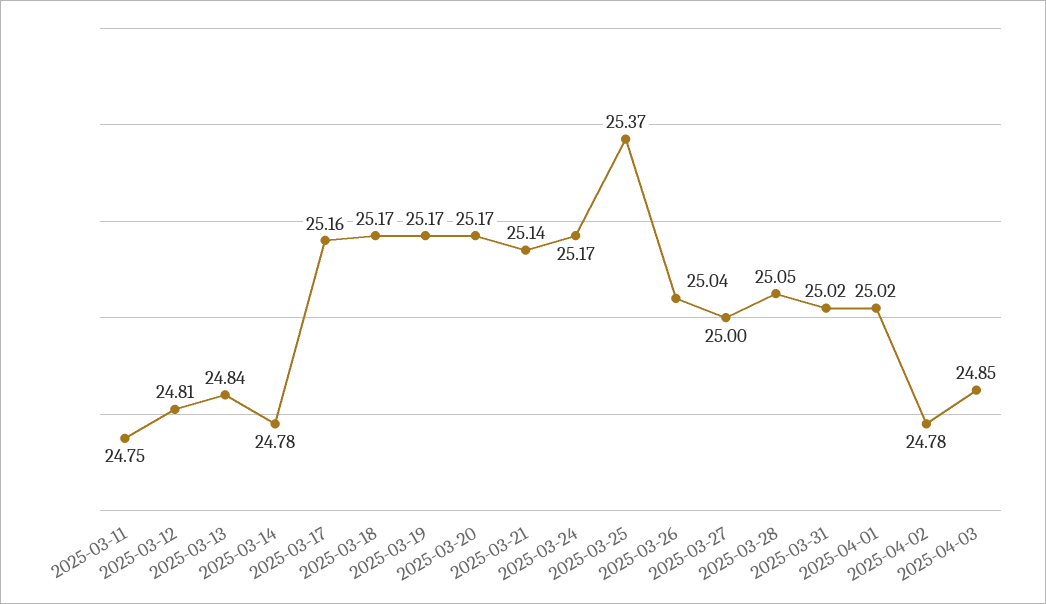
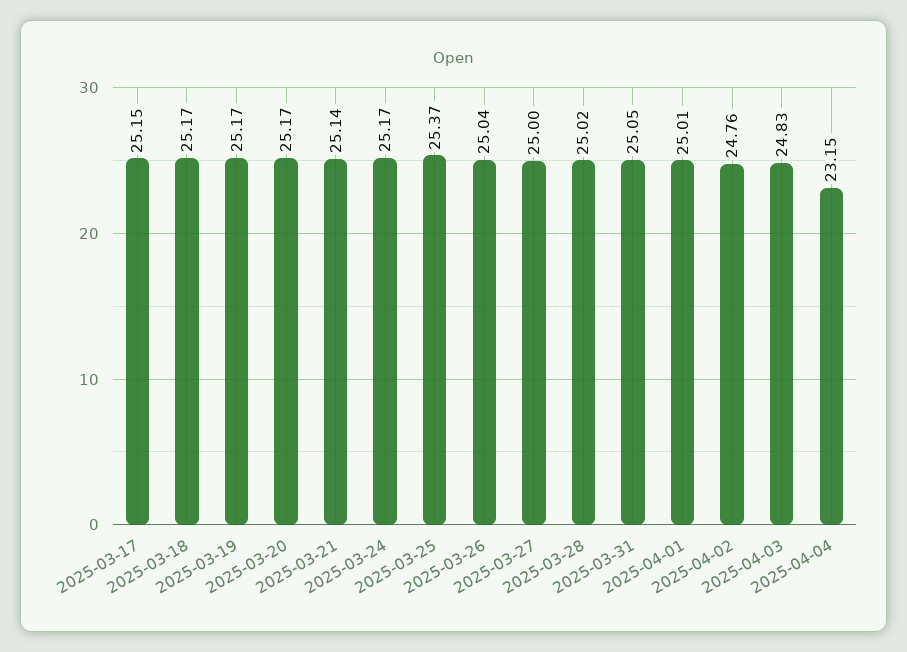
2025-03-11: 24.75 -> none
2025-03-12: 24.81 -> none
2025-03-13: 24.84 -> none
2025-03-14: 24.78 -> none
2025-03-17: 25.16 -> 25.15
2025-03-28: 25.05 -> 25.02
2025-03-31: 25.02 -> 25.05
2025-04-01: 25.02 -> 25.01
2025-04-02: 24.78 -> 24.76
2025-04-03: 24.85 -> 24.83
2025-04-04: none -> 23.15

